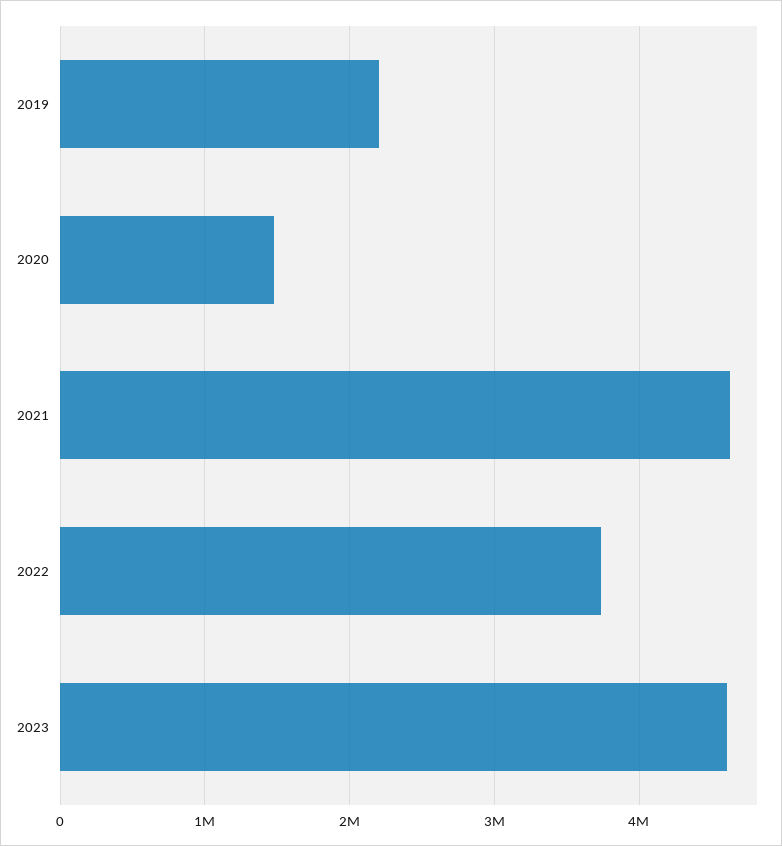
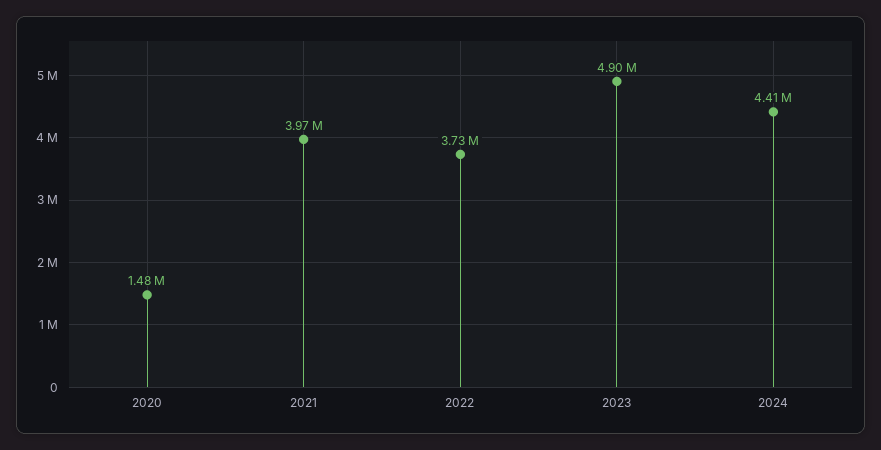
2019: 2200000 -> none
2021: 4600000 -> 3970000
2023: 4600000 -> 4900000
2024: none -> 4410000

